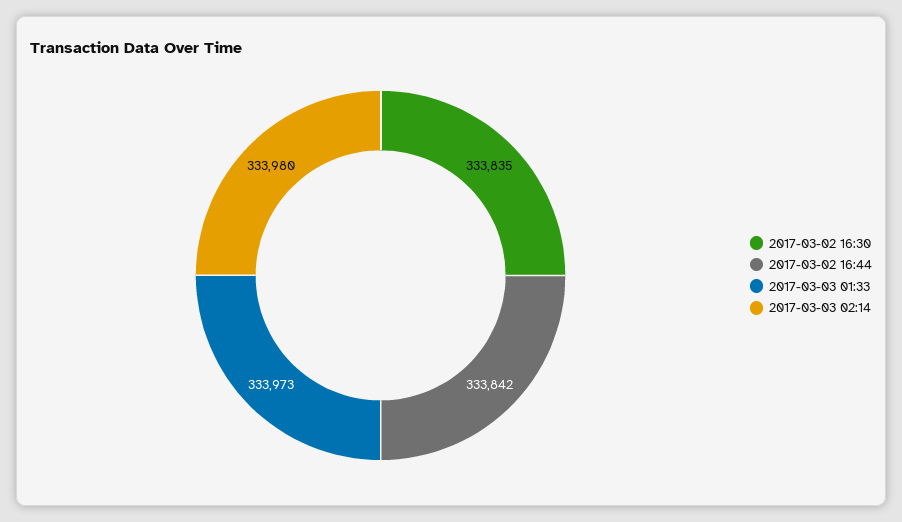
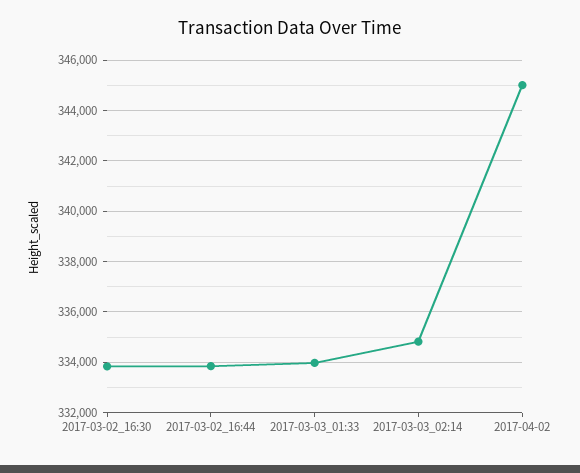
2017-03-03 02:14: 333980 -> 334750
2017-04-02: none -> 345000

